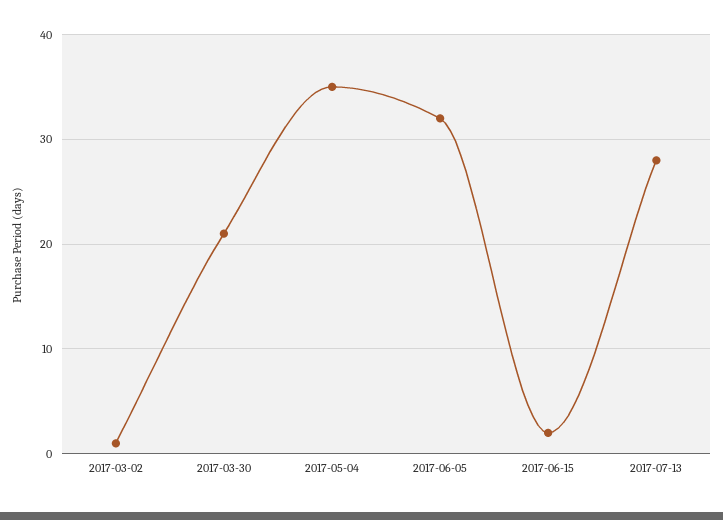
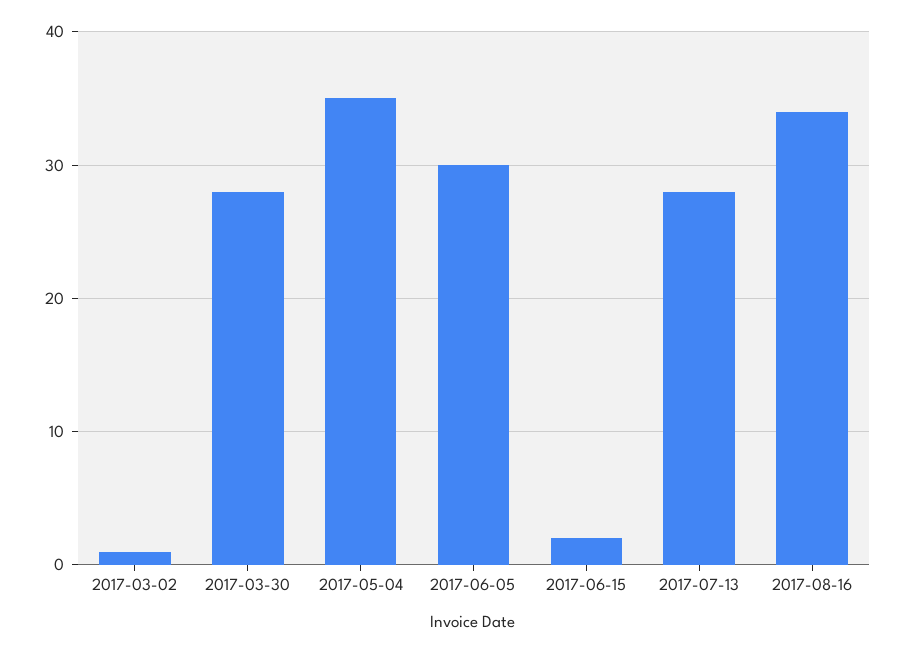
2017-03-30: 21 -> 28
2017-06-05: 32 -> 30
2017-08-16: none -> 34

